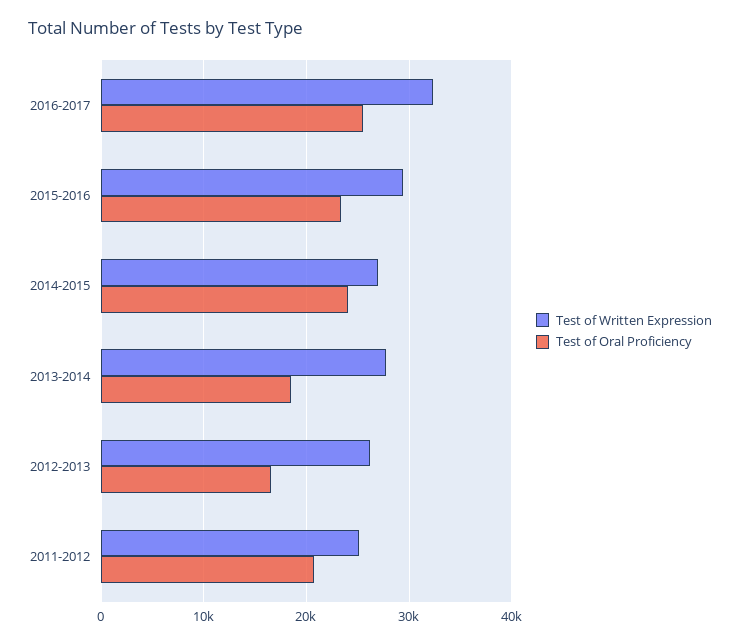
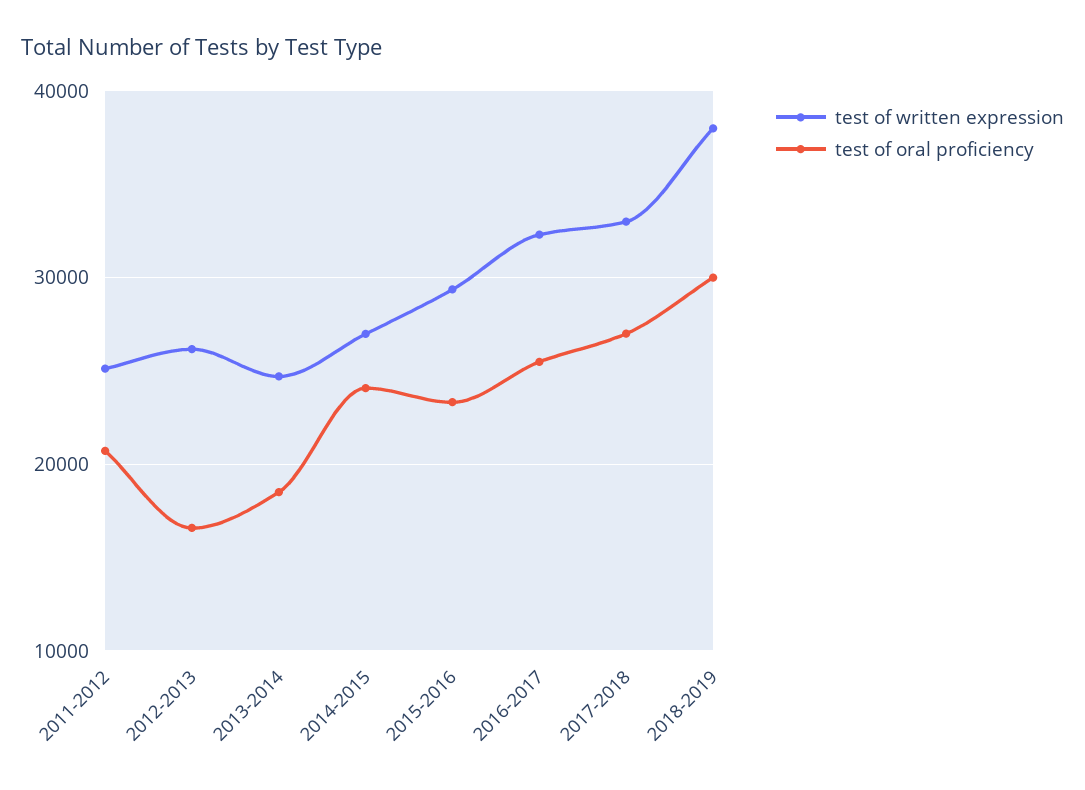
Test of Written Expression, 2013-2014: 28000 -> 25000
Test of Written Expression, 2017-2018: none -> 33000
Test of Oral Proficiency, 2017-2018: none -> 27000
Test of Written Expression, 2018-2019: none -> 38000
Test of Oral Proficiency, 2018-2019: none -> 30000

